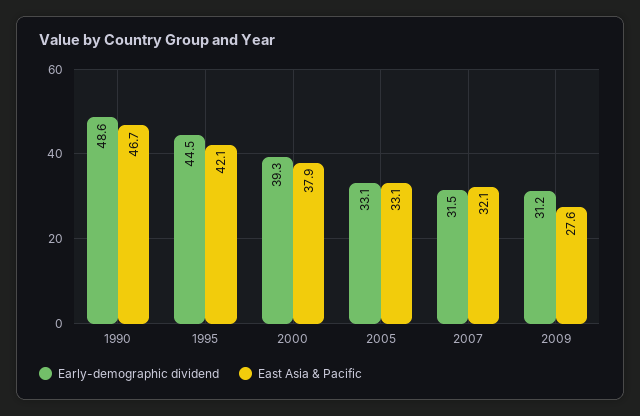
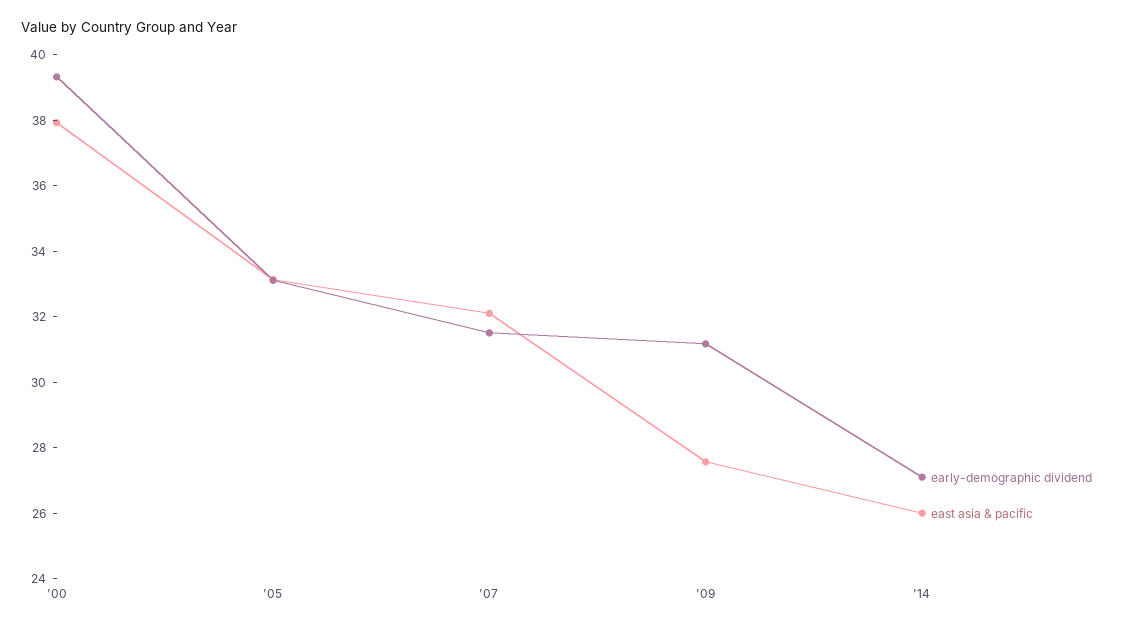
Early-demographic dividend, 1990: 48.6 -> none
East Asia & Pacific, 1990: 46.7 -> none
Early-demographic dividend, 1995: 44.5 -> none
East Asia & Pacific, 1995: 42.1 -> none
Early-demographic dividend, '14: none -> 27
East Asia & Pacific, '14: none -> 26

